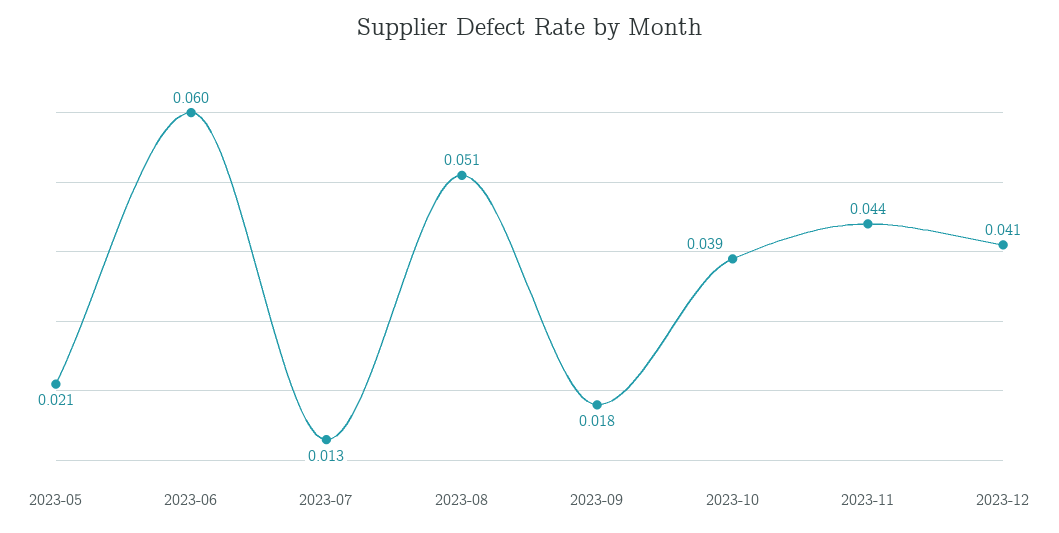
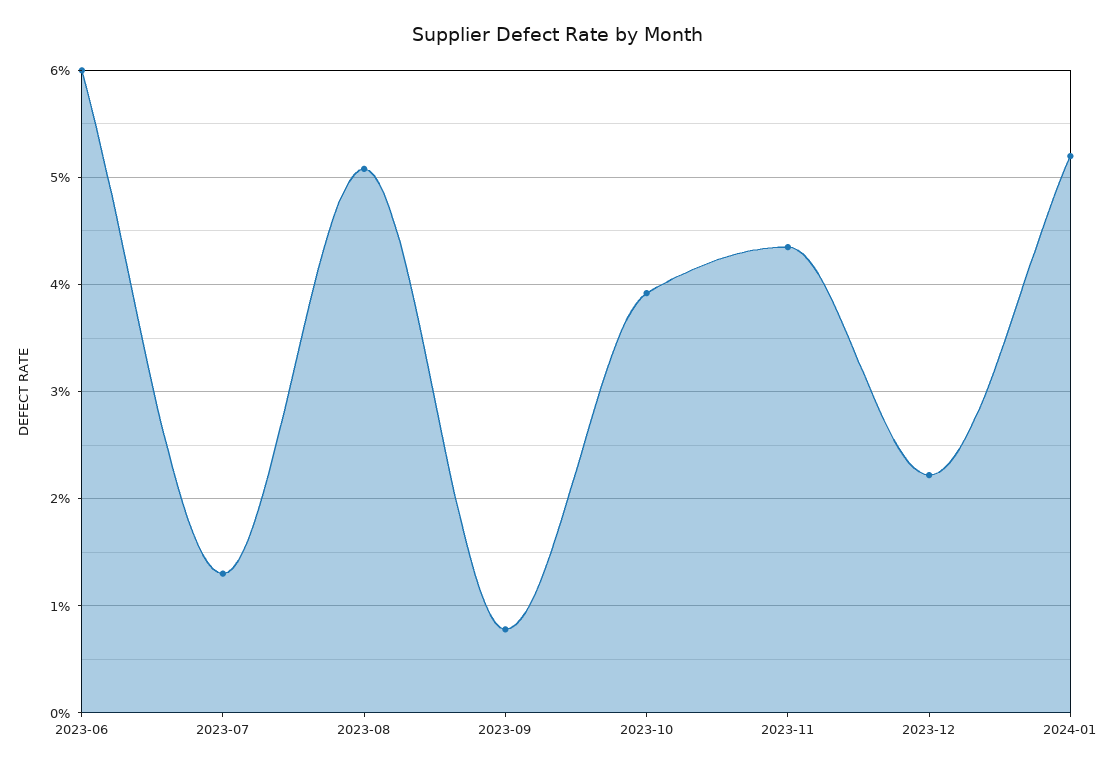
2023-05: 0.021 -> none
2023-09: 0.018 -> 0.008
2023-12: 0.041 -> 0.022
2024-01: none -> 0.052

